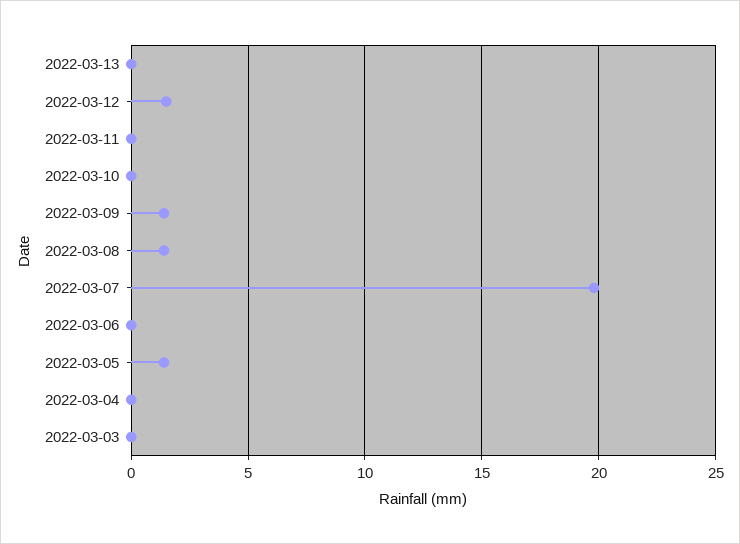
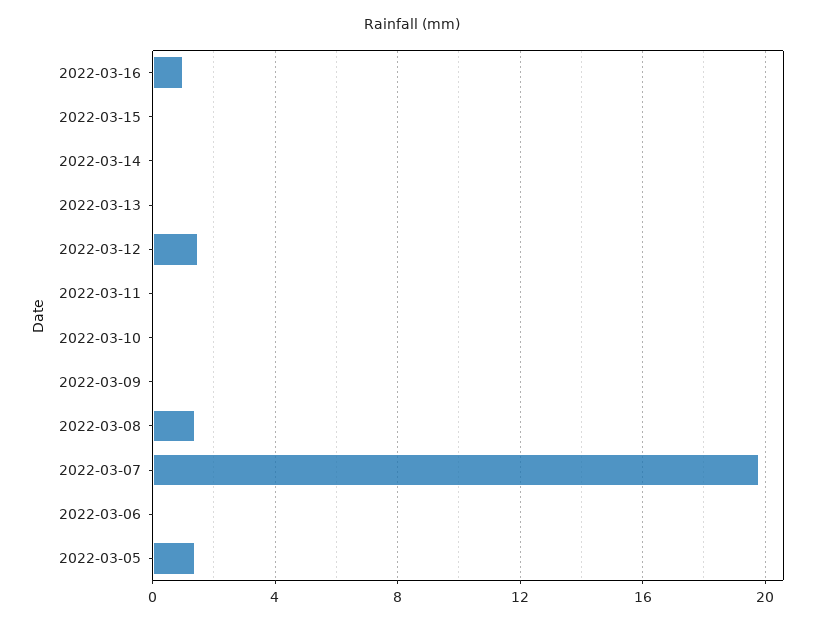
2022-03-09: 1.5 -> 0
2022-03-04: 0 -> none
2022-03-03: 0 -> none
2022-03-16: none -> 1
2022-03-15: none -> 0
2022-03-14: none -> 0

